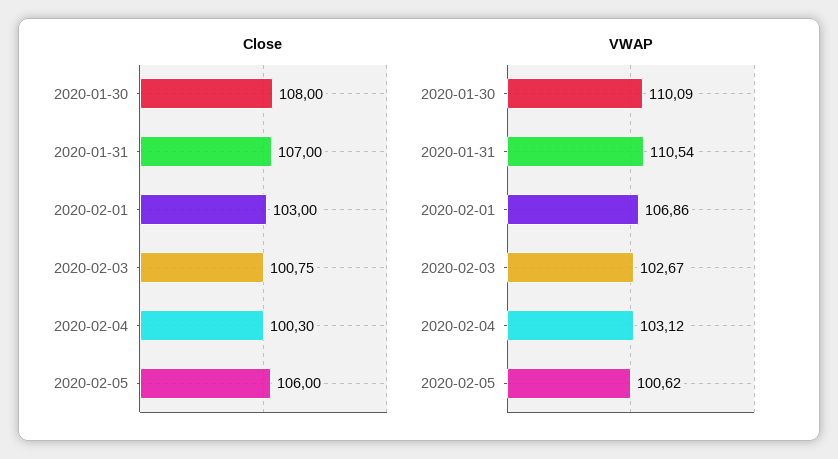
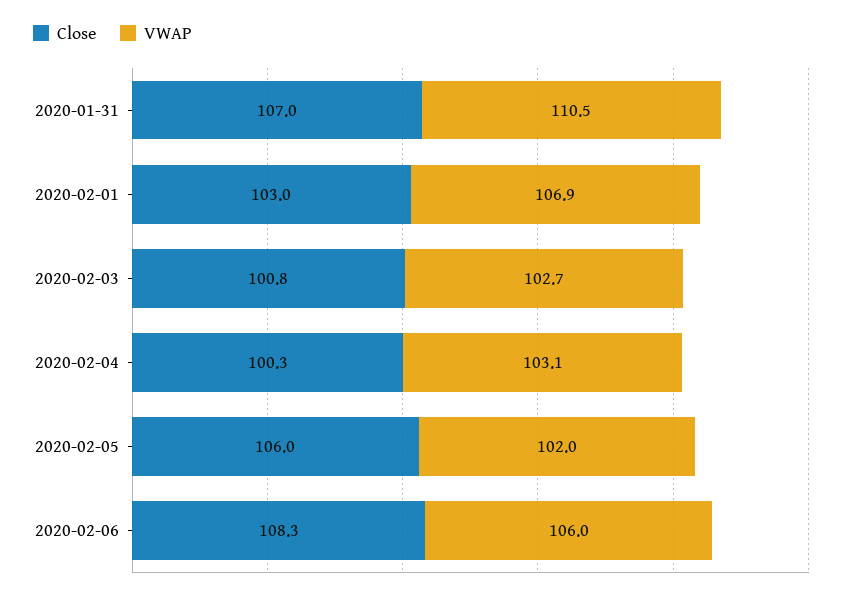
Close, 2020-01-30: 108 -> none
VWAP, 2020-01-30: 110.09 -> none
VWAP, 2020-02-05: 100.62 -> 102
Close, 2020-02-06: none -> 108.3
VWAP, 2020-02-06: none -> 106

